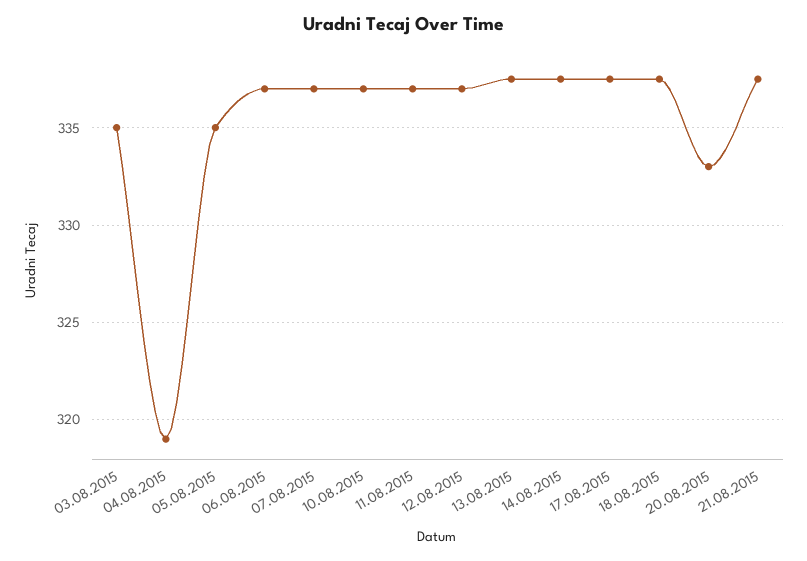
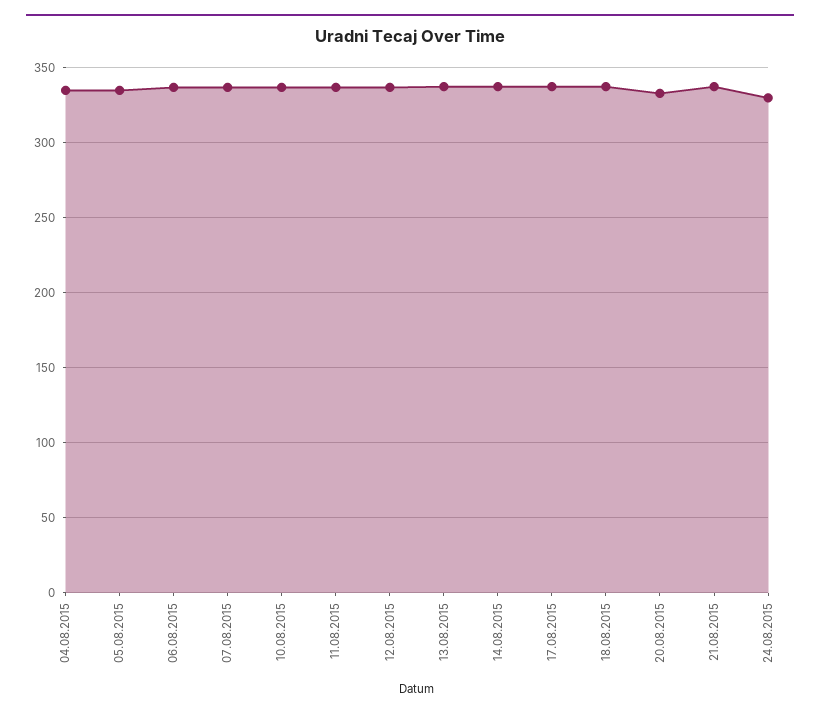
03.08.2015: 335 -> none
04.08.2015: 319 -> 335
24.08.2015: none -> 330

